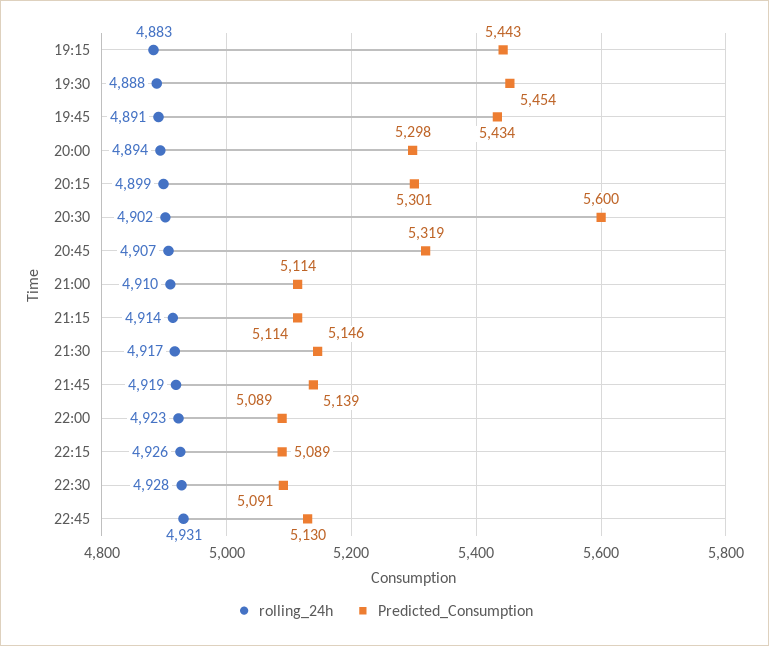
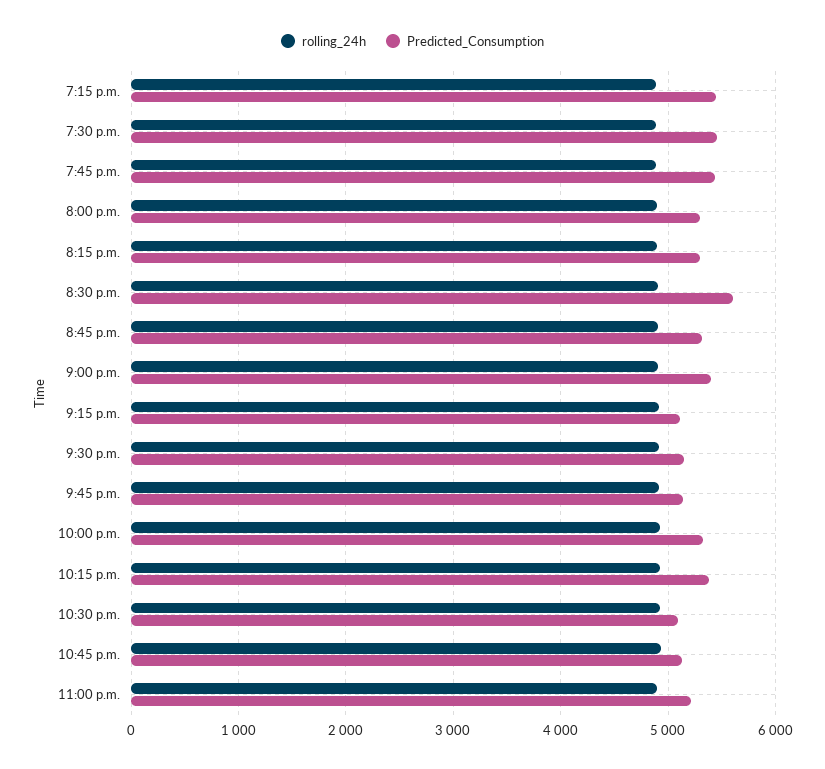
Predicted_Consumption, 21:00: 5114 -> 5400
Predicted_Consumption, 22:00: 5089 -> 5300
Predicted_Consumption, 22:15: 5089 -> 5400
rolling_24h, 11:00 p.m.: none -> 4900
Predicted_Consumption, 11:00 p.m.: none -> 5200

